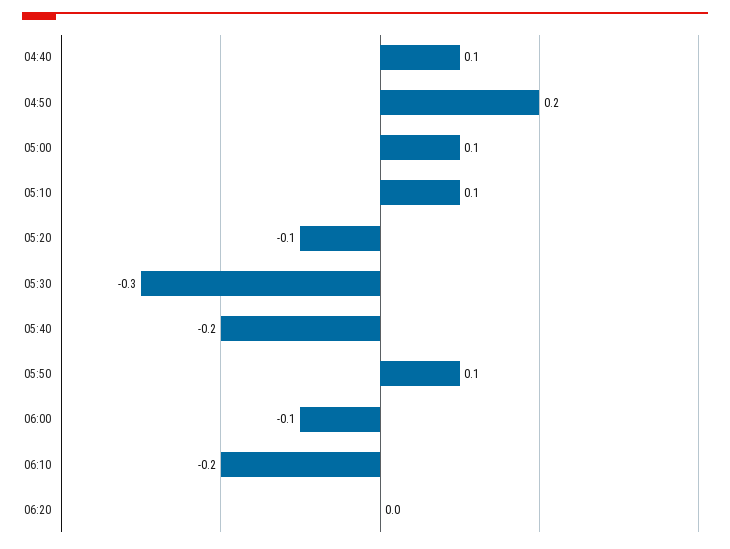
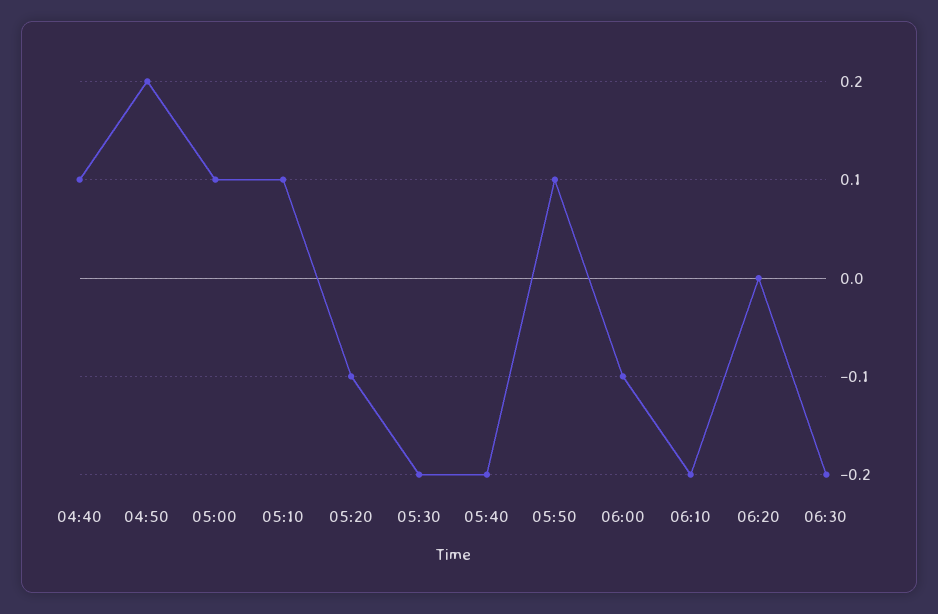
05:30: -0.3 -> -0.2
06:30: none -> -0.2

